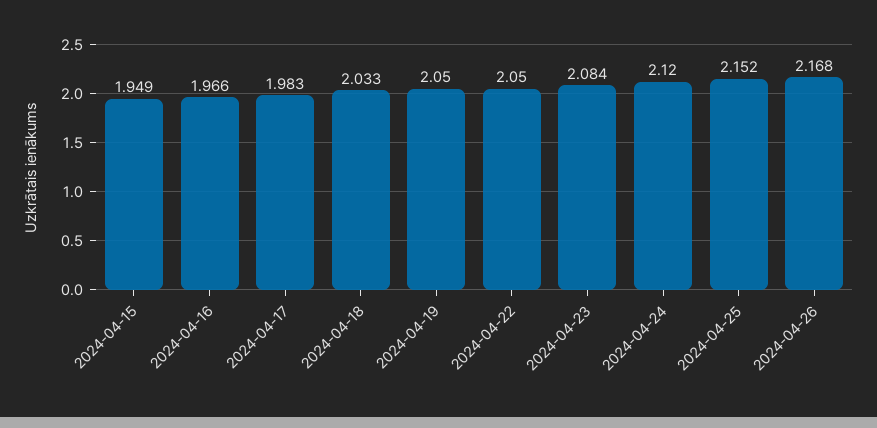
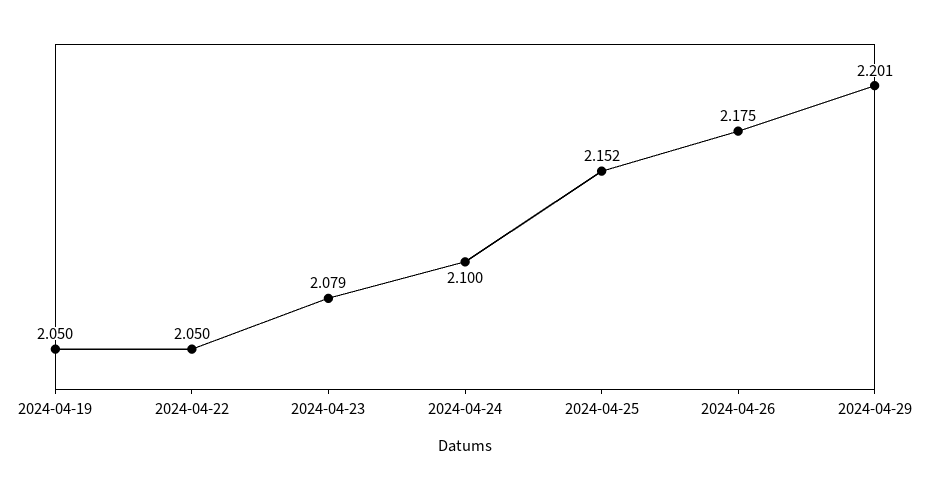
2024-04-15: 1.949 -> none
2024-04-16: 1.966 -> none
2024-04-17: 1.983 -> none
2024-04-18: 2.033 -> none
2024-04-23: 2.084 -> 2.079
2024-04-24: 2.12 -> 2.1
2024-04-26: 2.168 -> 2.175
2024-04-29: none -> 2.201

